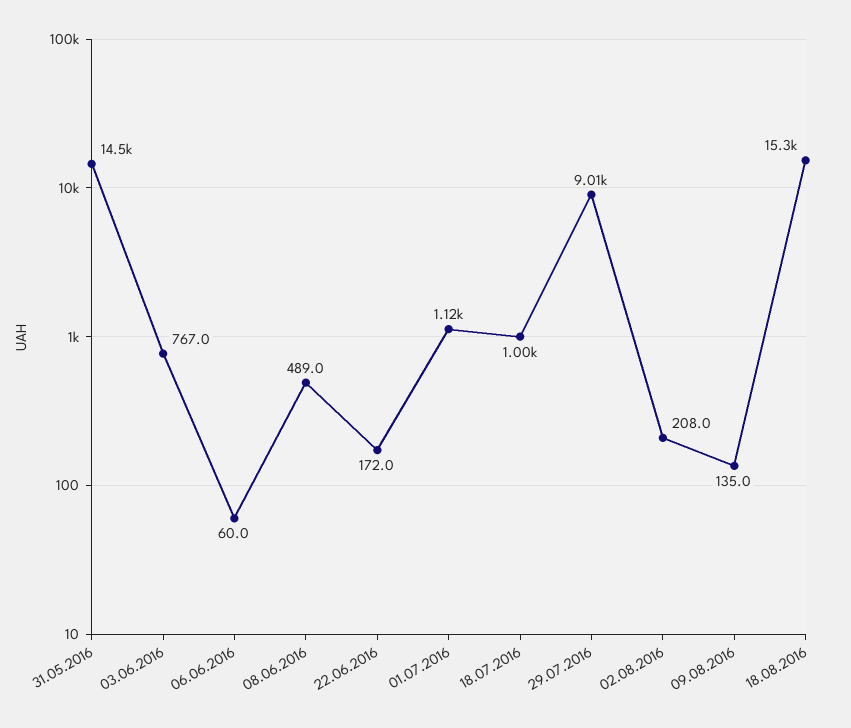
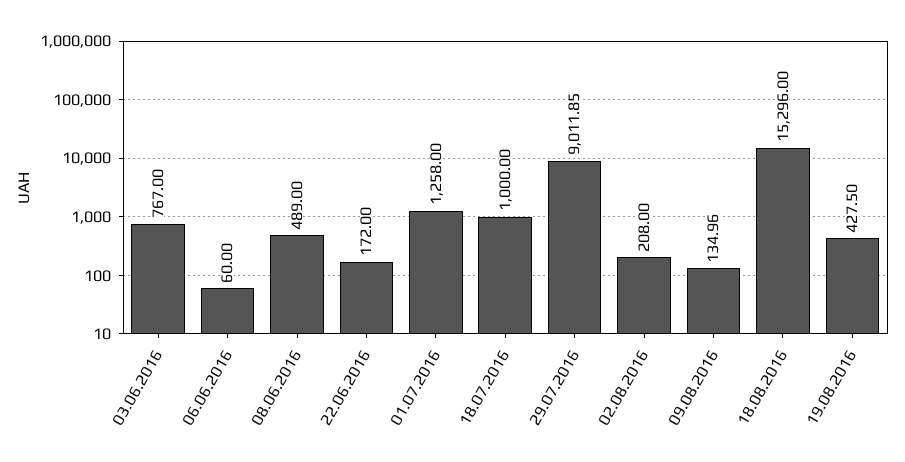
31.05.2016: 14500 -> none
01.07.2016: 1120 -> 1258
19.08.2016: none -> 427.5

